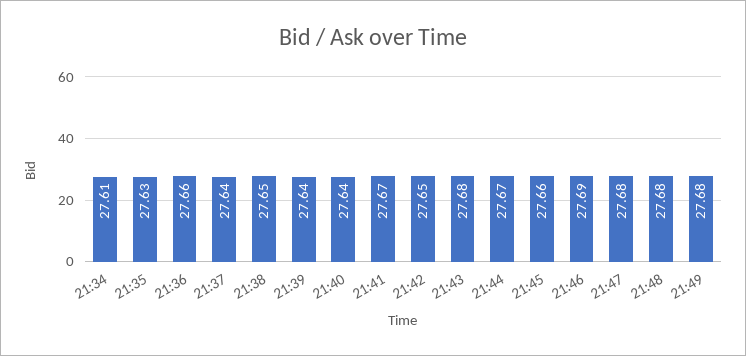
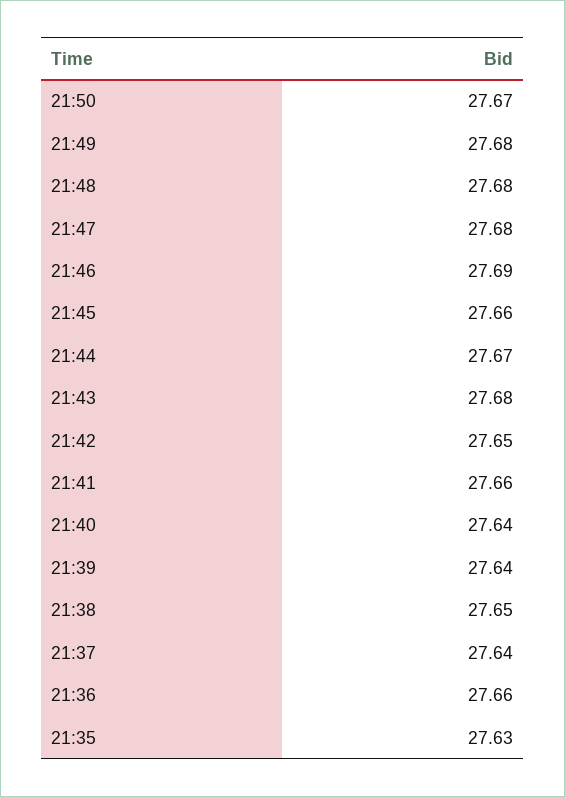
21:34: 27.61 -> none
21:41: 27.67 -> 27.66
21:50: none -> 27.67

